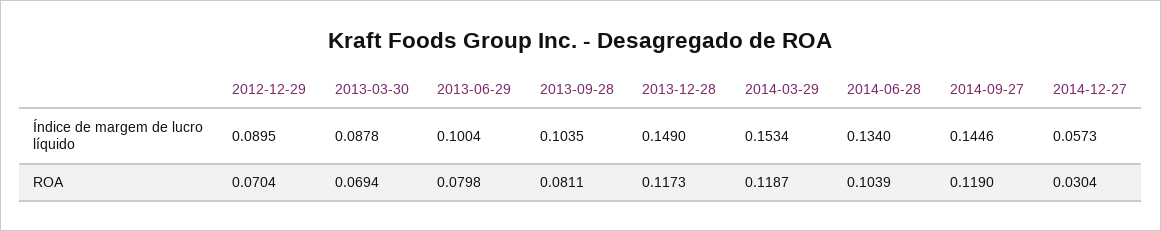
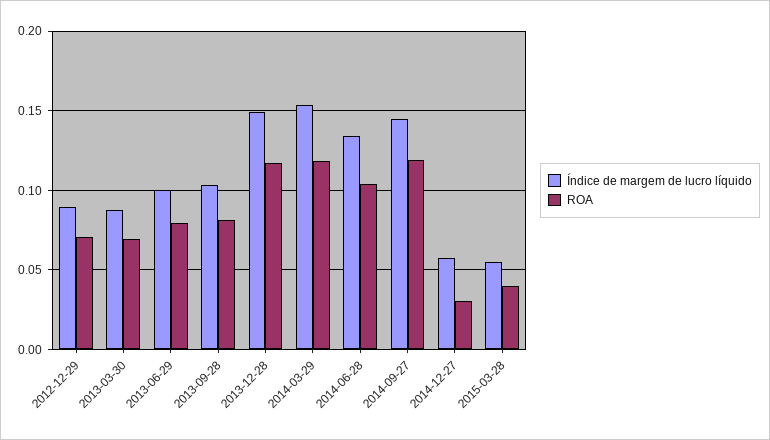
Índice de margem de lucro líquido, 2015-03-28: none -> 0.055
ROA, 2015-03-28: none -> 0.04

